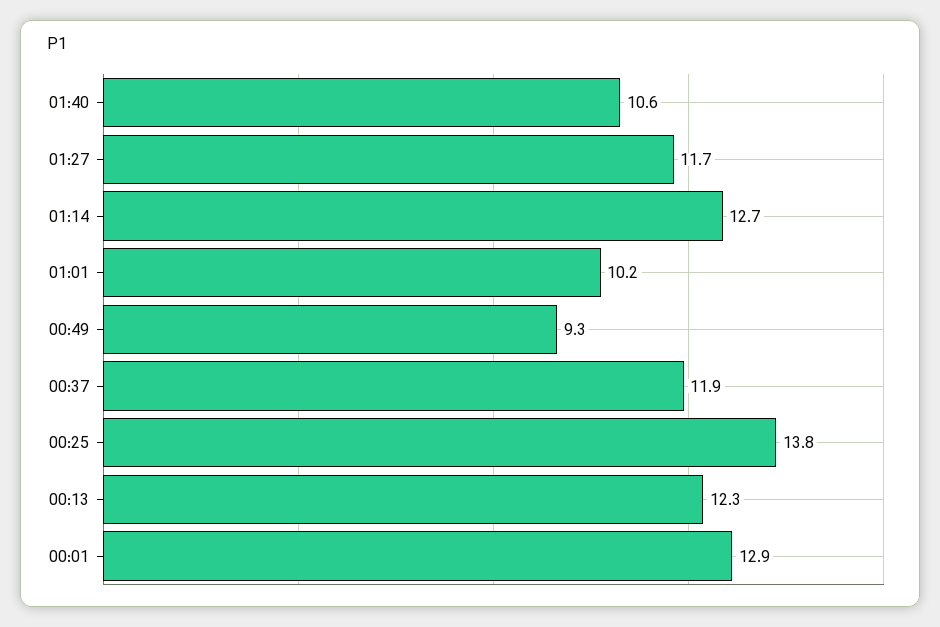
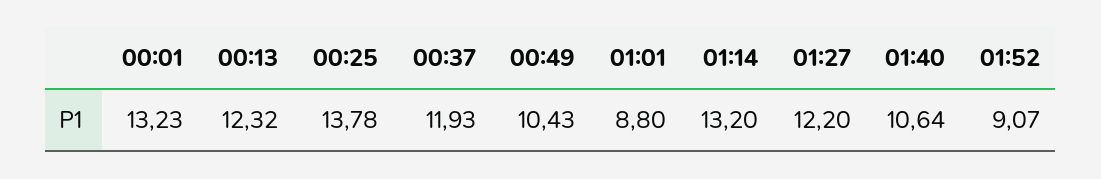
01:27: 11.7 -> 12.2
01:14: 12.7 -> 13.2
01:01: 10.2 -> 8.8
00:49: 9.3 -> 10.43
00:01: 12.9 -> 13.23
01:52: none -> 9.07

